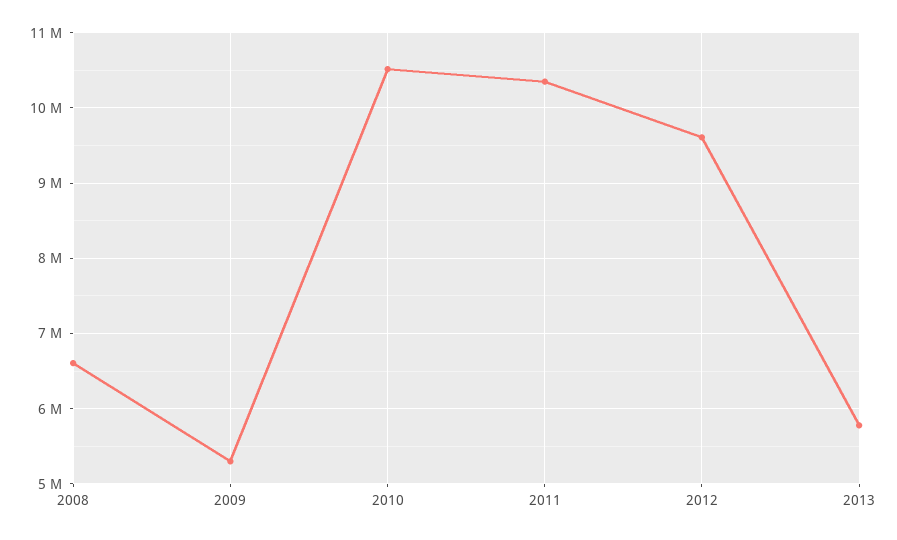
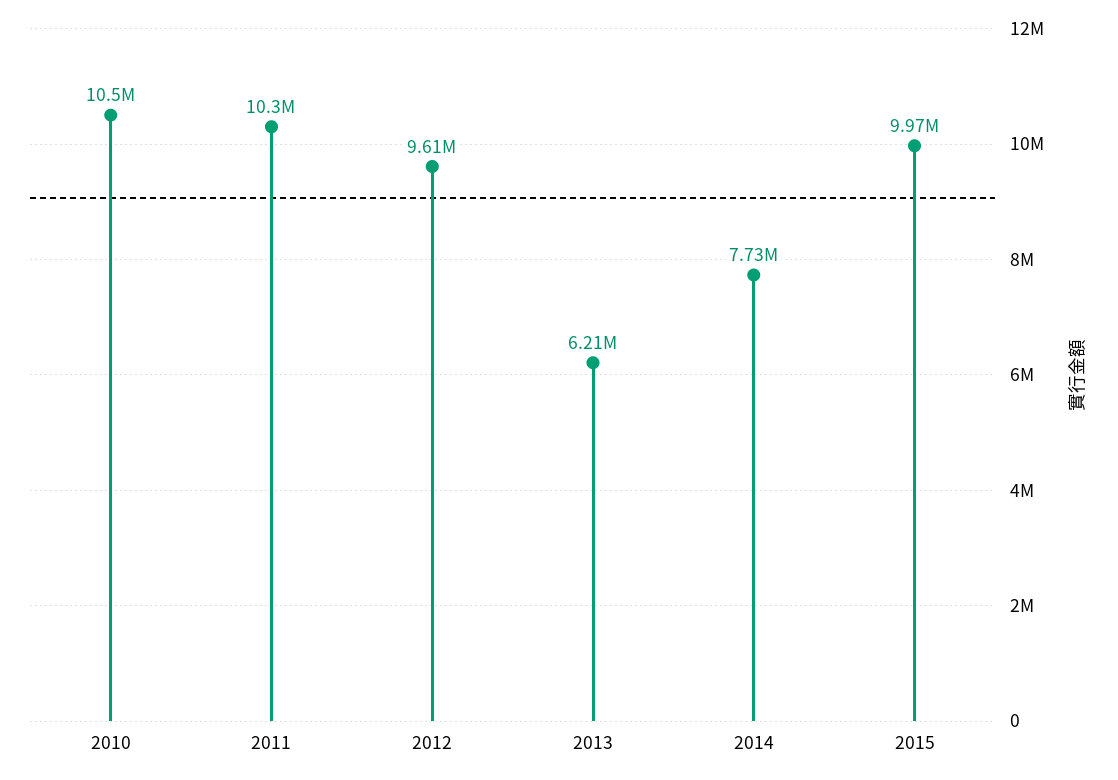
2008: 6600000 -> none
2009: 5300000 -> none
2013: 5800000 -> 6210000
2014: none -> 7730000
2015: none -> 9970000

